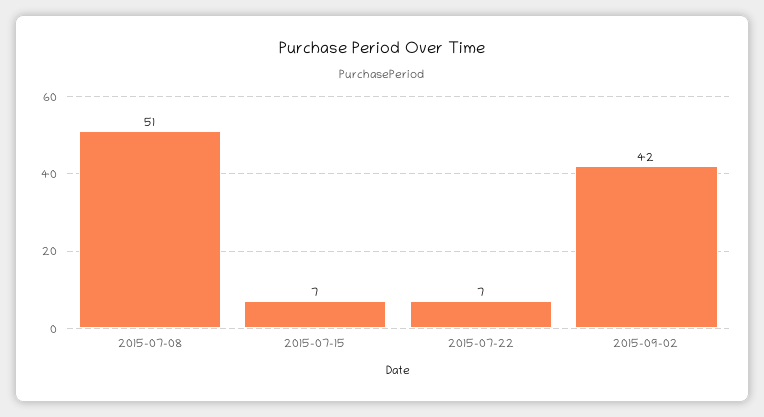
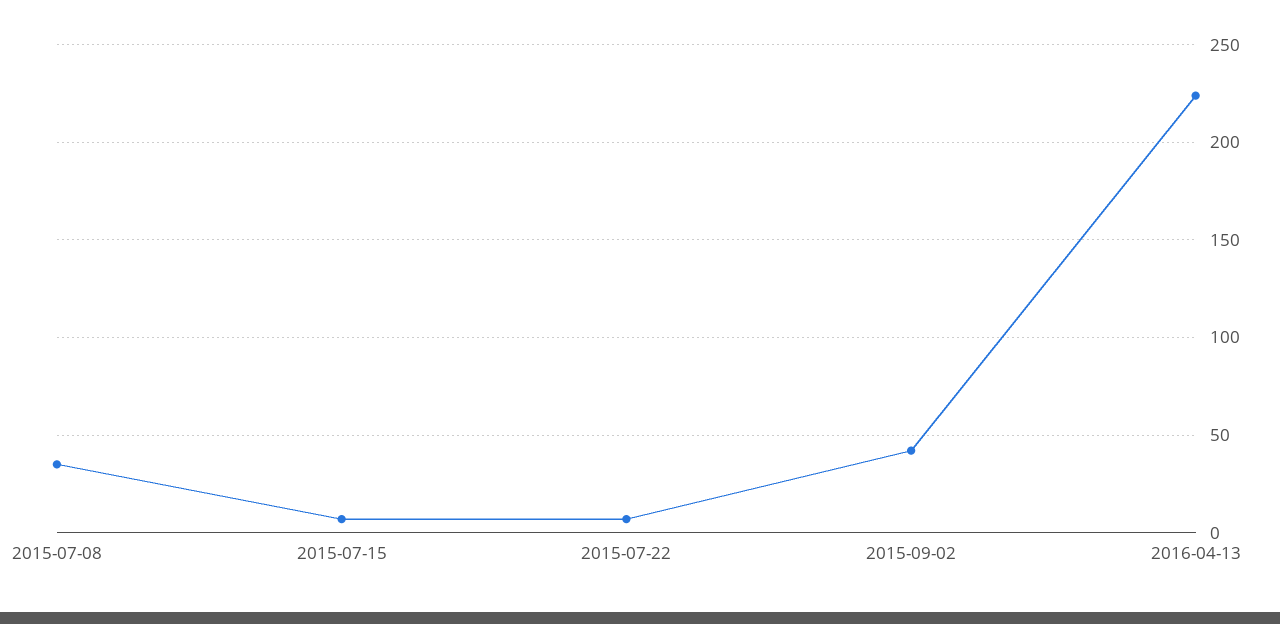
2015-07-08: 51 -> 35
2016-04-13: none -> 225

